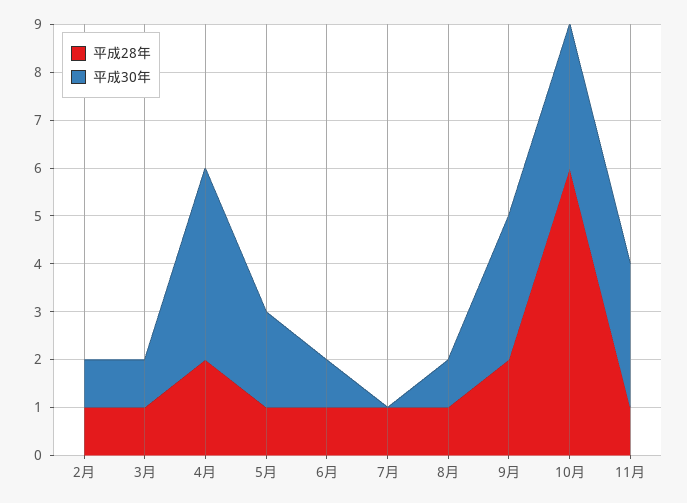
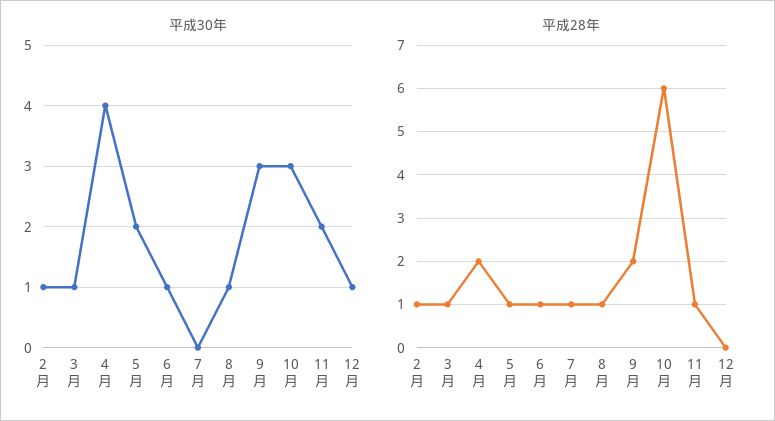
平成30年, 11月: 3 -> 2
平成30年, 12月: none -> 1
平成28年, 12月: none -> 0

